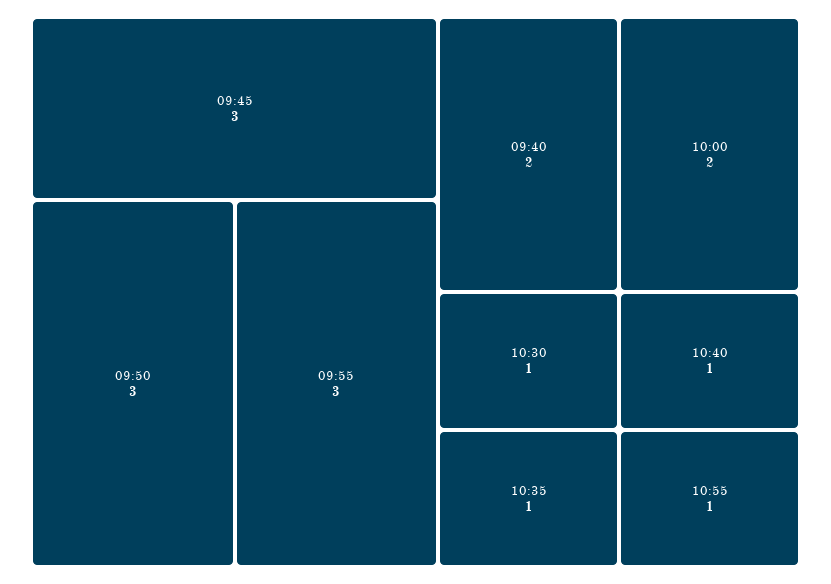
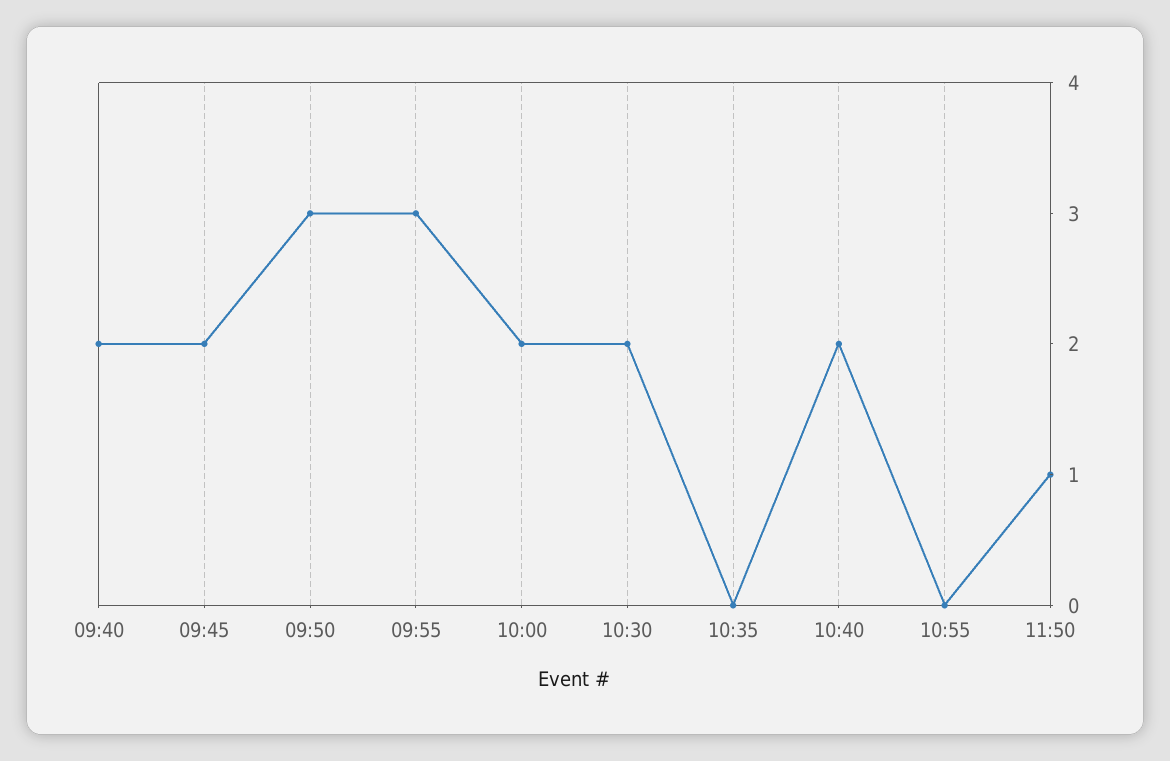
09:45: 3 -> 2
10:30: 1 -> 2
10:35: 1 -> 0
10:40: 1 -> 2
10:55: 1 -> 0
11:50: none -> 1

